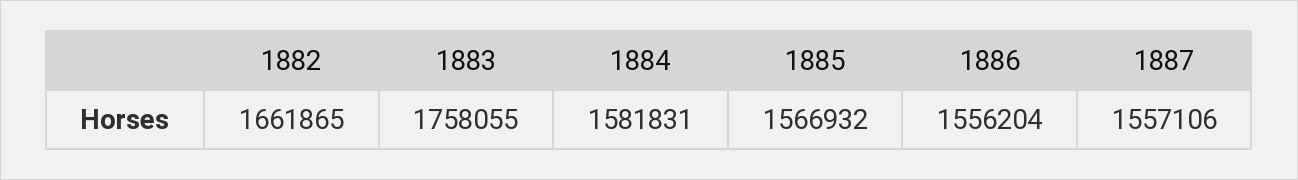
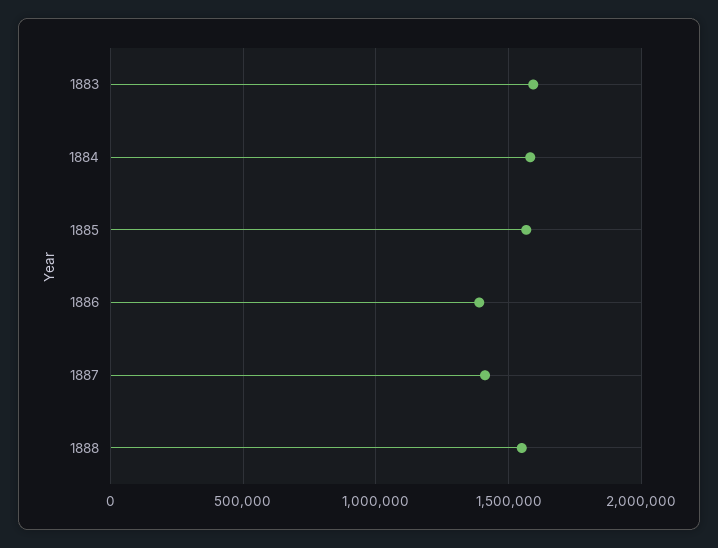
1882: 1661865 -> none
1883: 1758055 -> 1600000
1886: 1556204 -> 1400000
1887: 1557106 -> 1400000
1888: none -> 1550000

